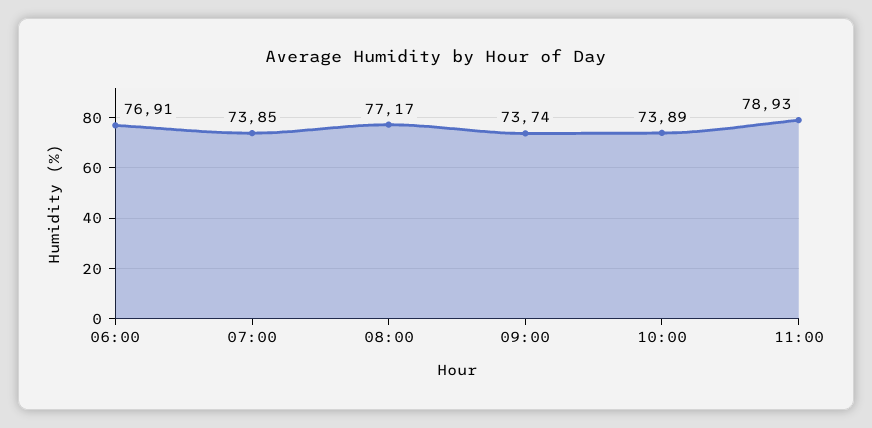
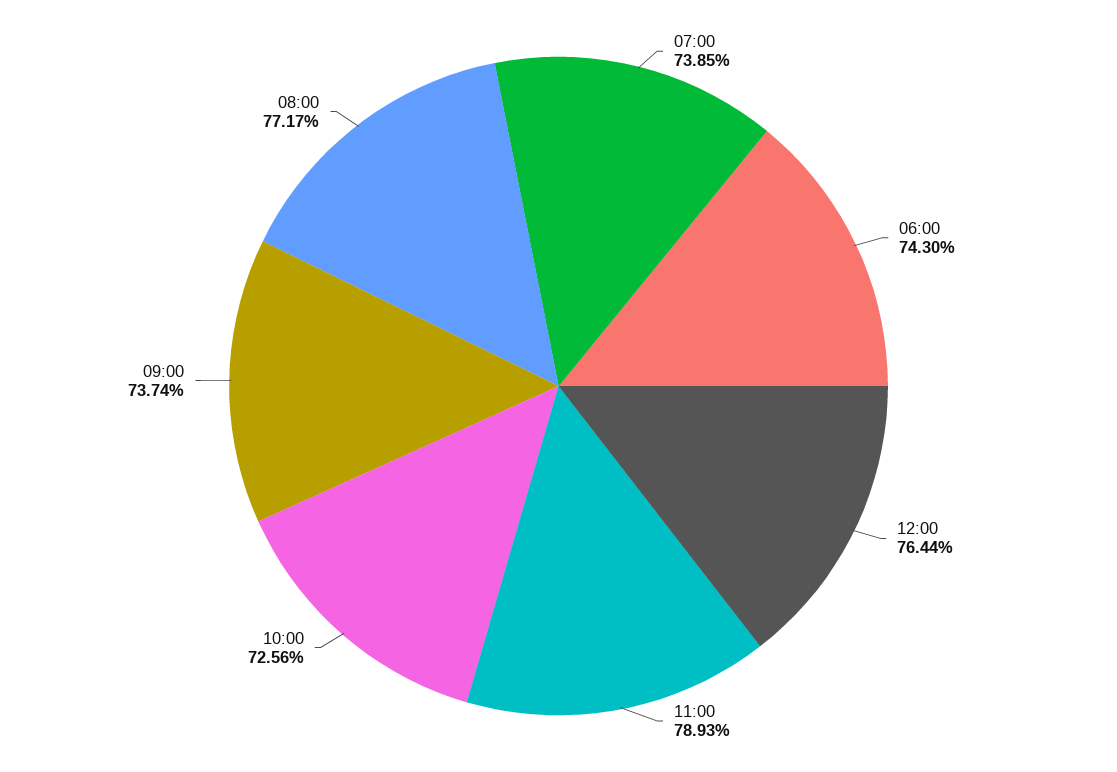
06:00: 76.91 -> 74.3
10:00: 73.89 -> 72.56
12:00: none -> 76.44

